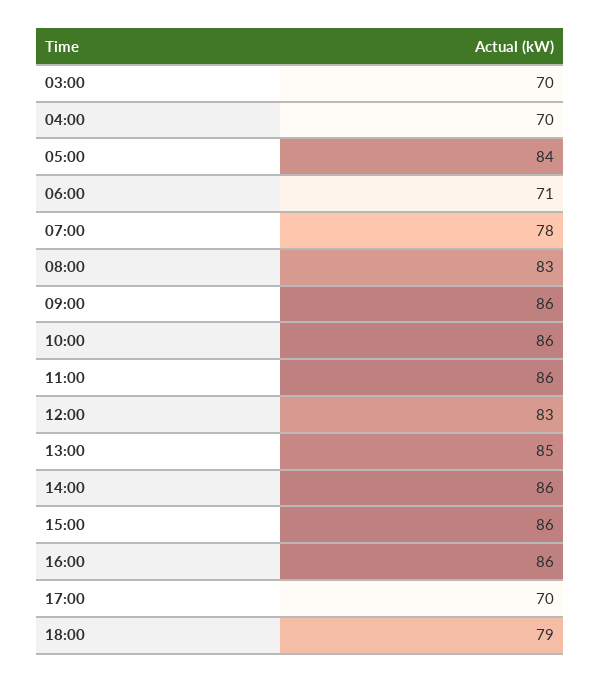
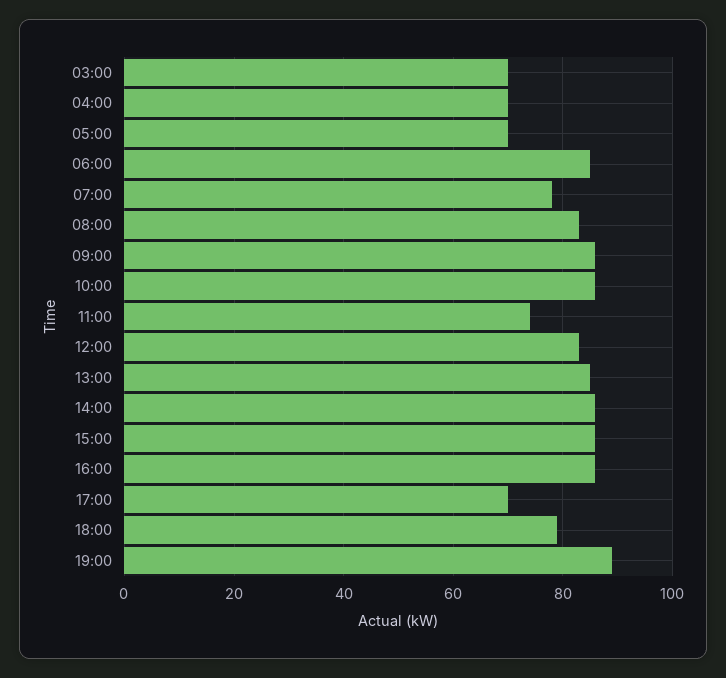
05:00: 84 -> 70
06:00: 71 -> 85
11:00: 86 -> 75
19:00: none -> 90

